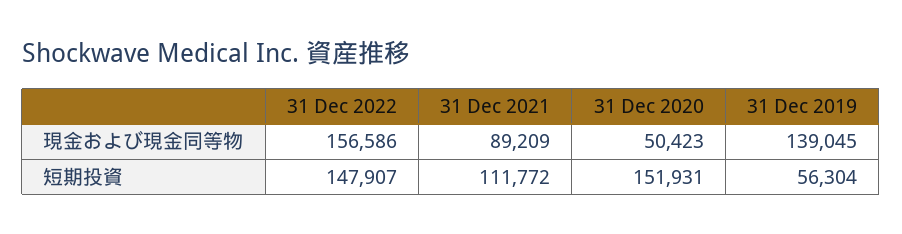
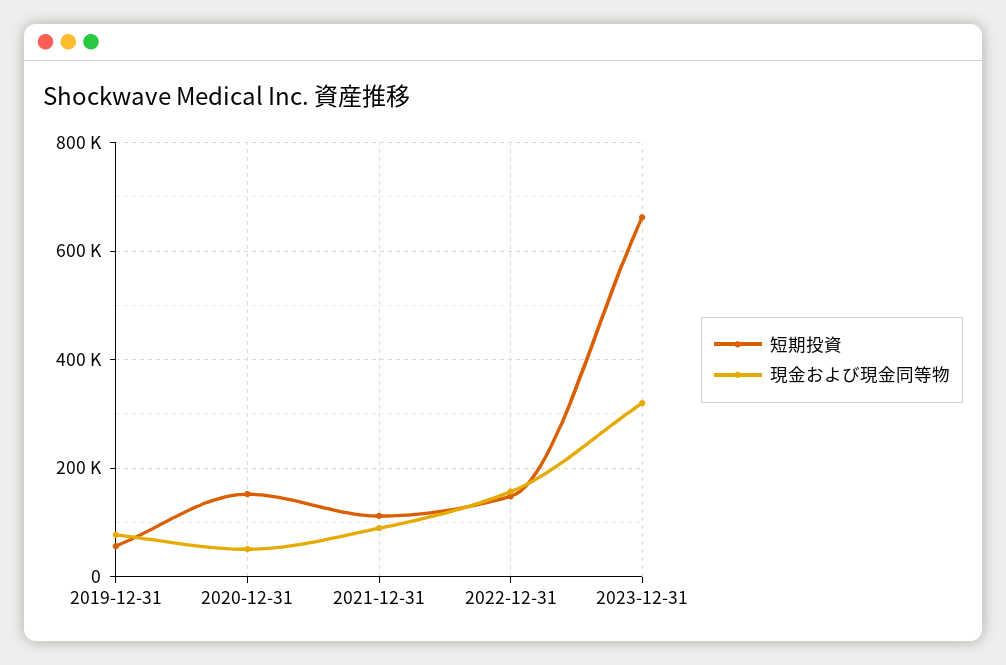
現金および現金同等物, 31 Dec 2019: 139045 -> 80000
短期投資, 2023-12-31: none -> 660000
現金および現金同等物, 2023-12-31: none -> 320000

